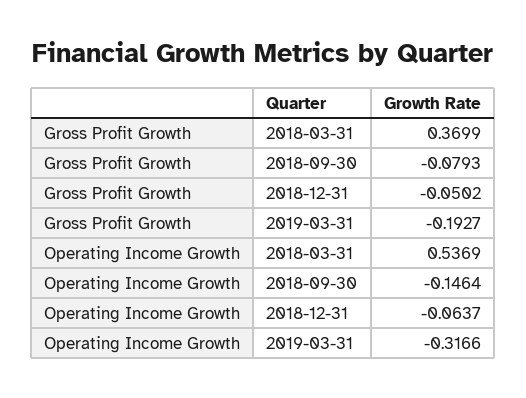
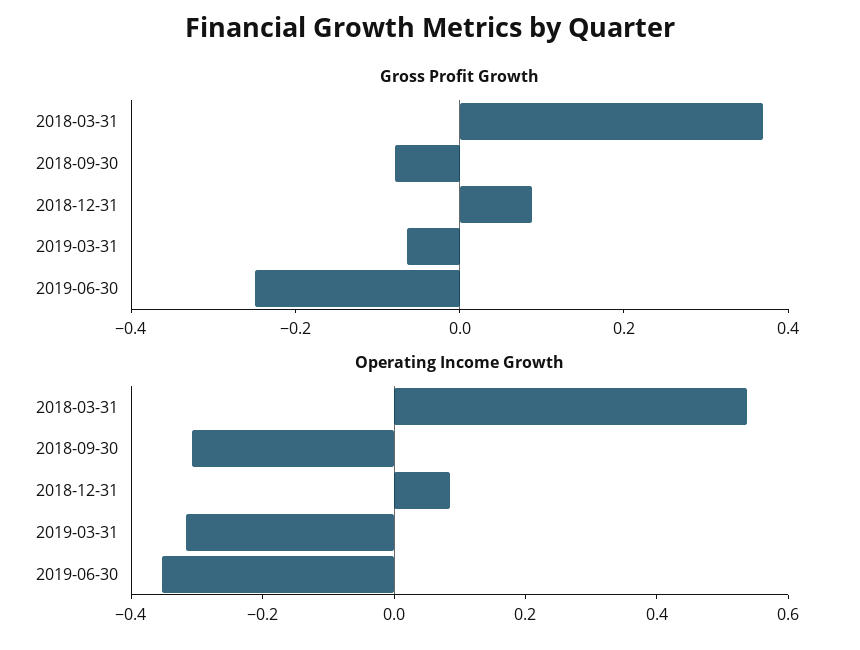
Gross Profit Growth, 2018-12-31: -0.0502 -> 0.1
Gross Profit Growth, 2019-03-31: -0.1927 -> -0.05
Operating Income Growth, 2018-09-30: -0.1464 -> -0.3
Operating Income Growth, 2018-12-31: -0.0637 -> 0.1
Gross Profit Growth, 2019-06-30: none -> -0.25
Operating Income Growth, 2019-06-30: none -> -0.35

